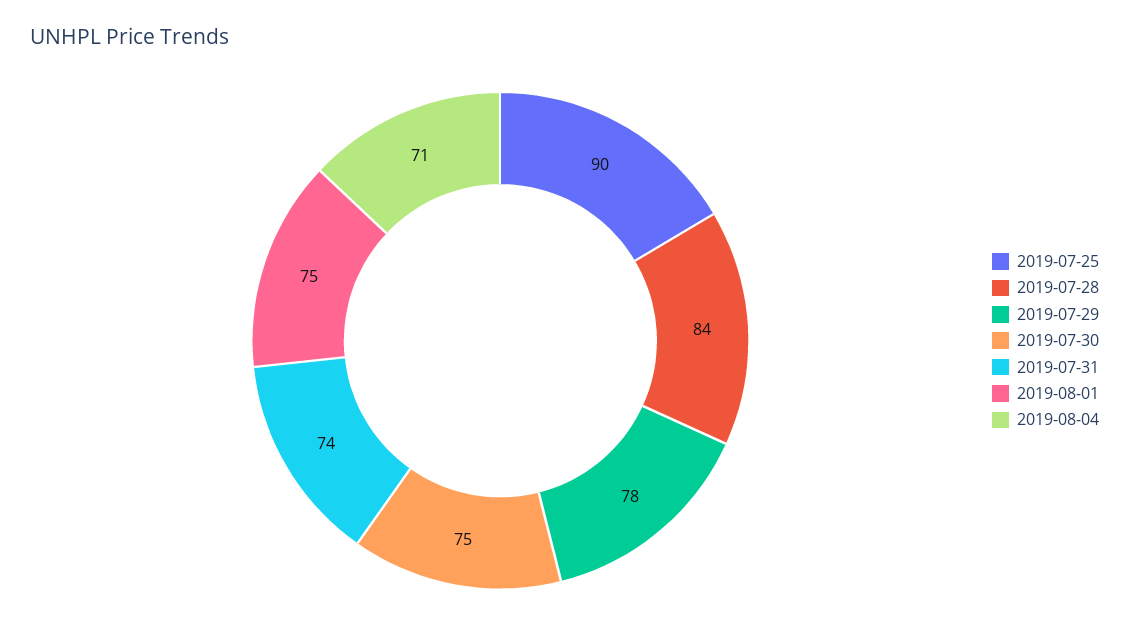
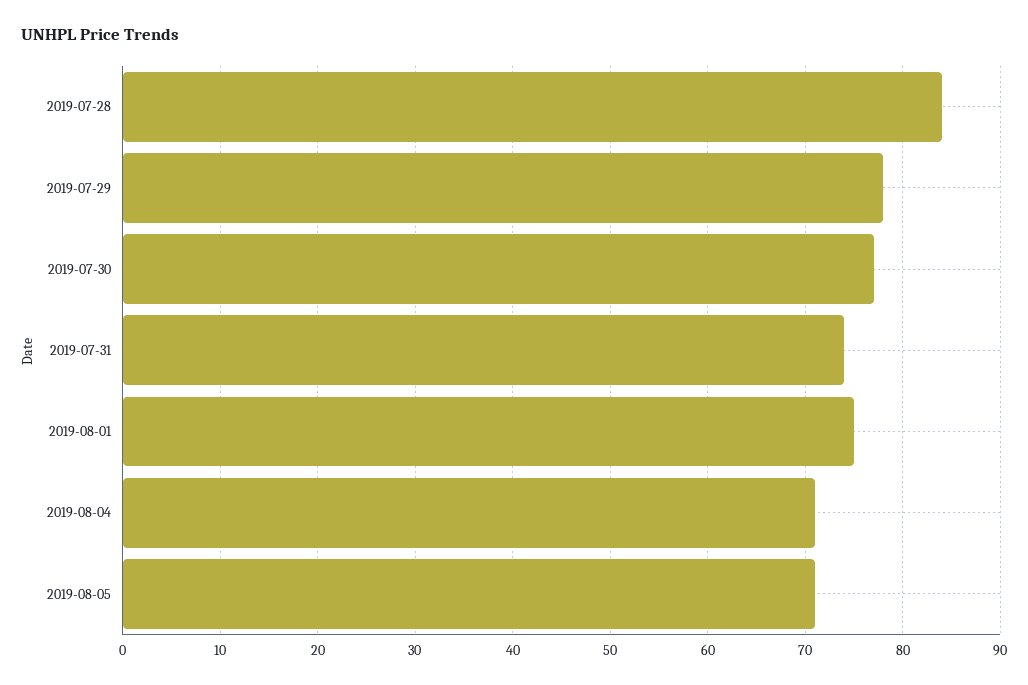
2019-07-25: 90 -> none
2019-07-30: 75 -> 77
2019-08-05: none -> 71

